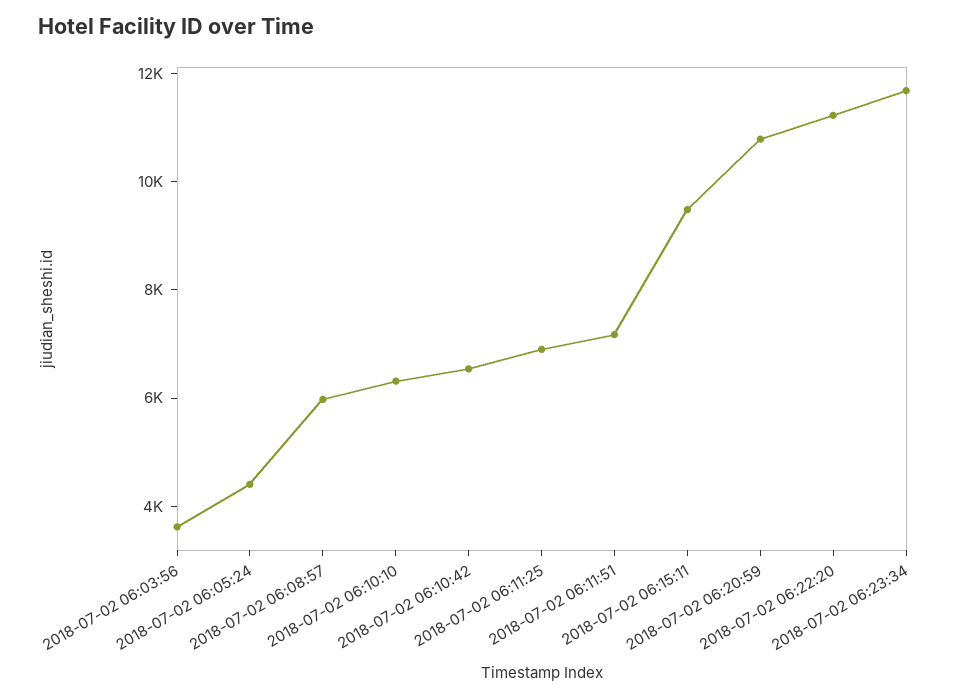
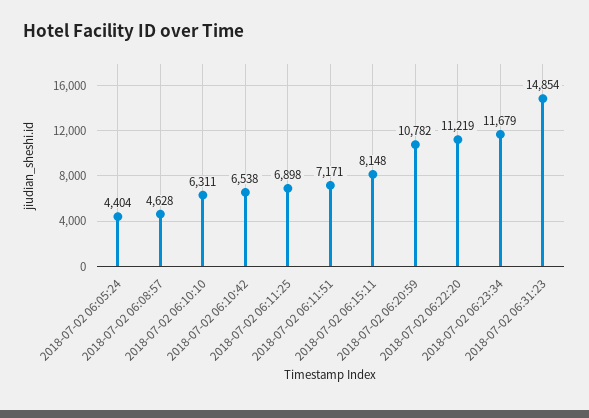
2018-07-02 06:03:56: 3500 -> none
2018-07-02 06:08:57: 6000 -> 4628
2018-07-02 06:15:11: 9500 -> 8148
2018-07-02 06:31:23: none -> 14854

